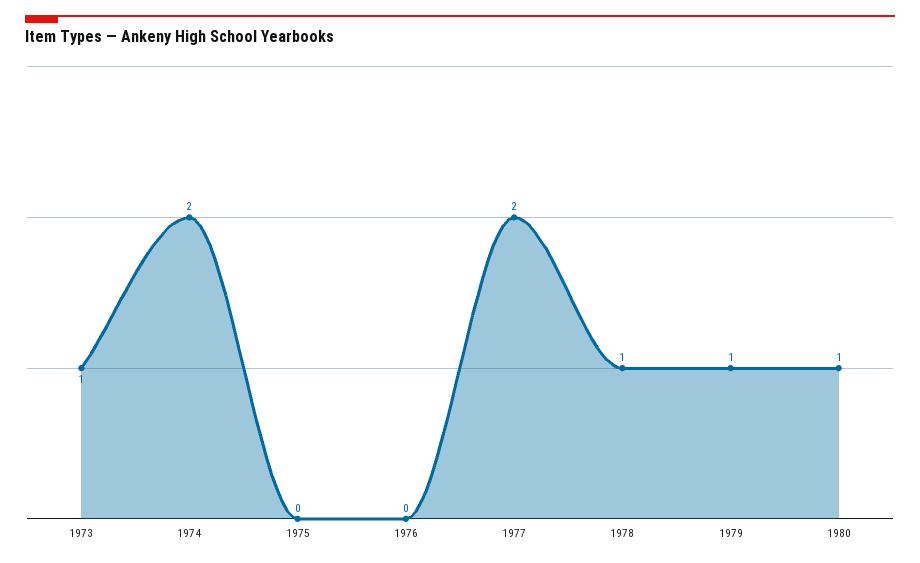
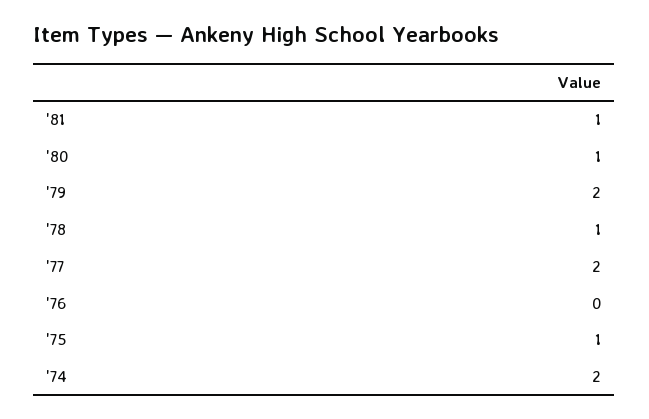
1973: 1 -> none
1975: 0 -> 1
1979: 1 -> 2
'81: none -> 1

